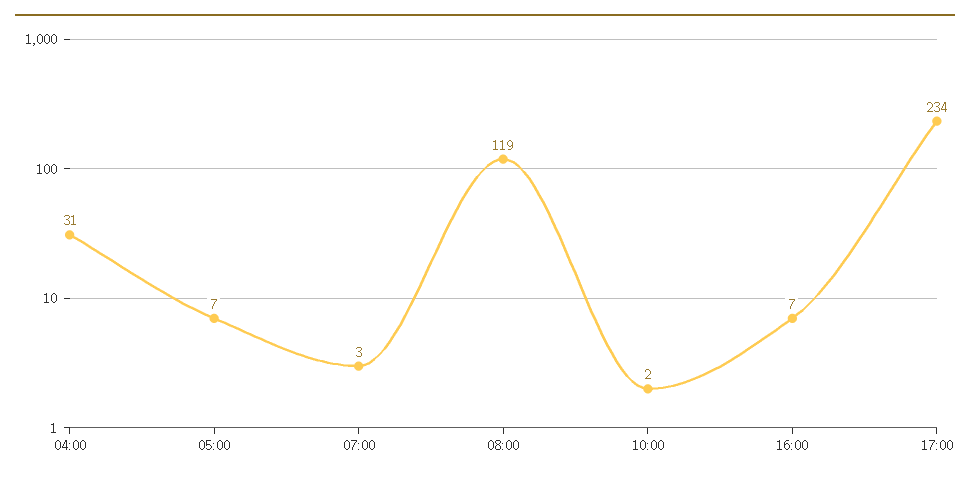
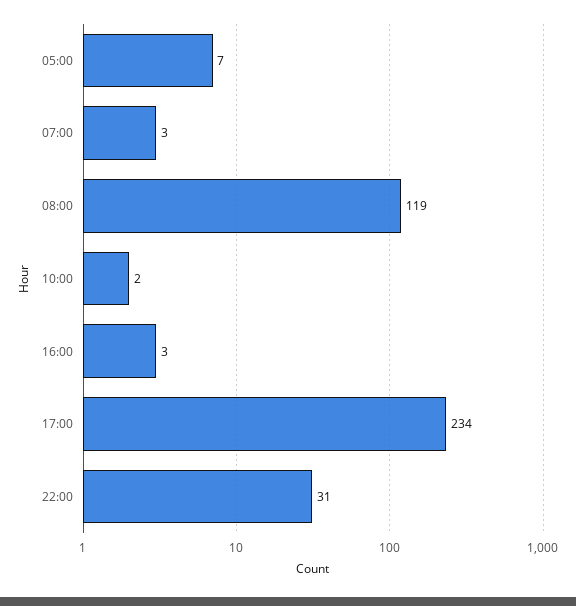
04:00: 31 -> none
16:00: 7 -> 3
22:00: none -> 31

